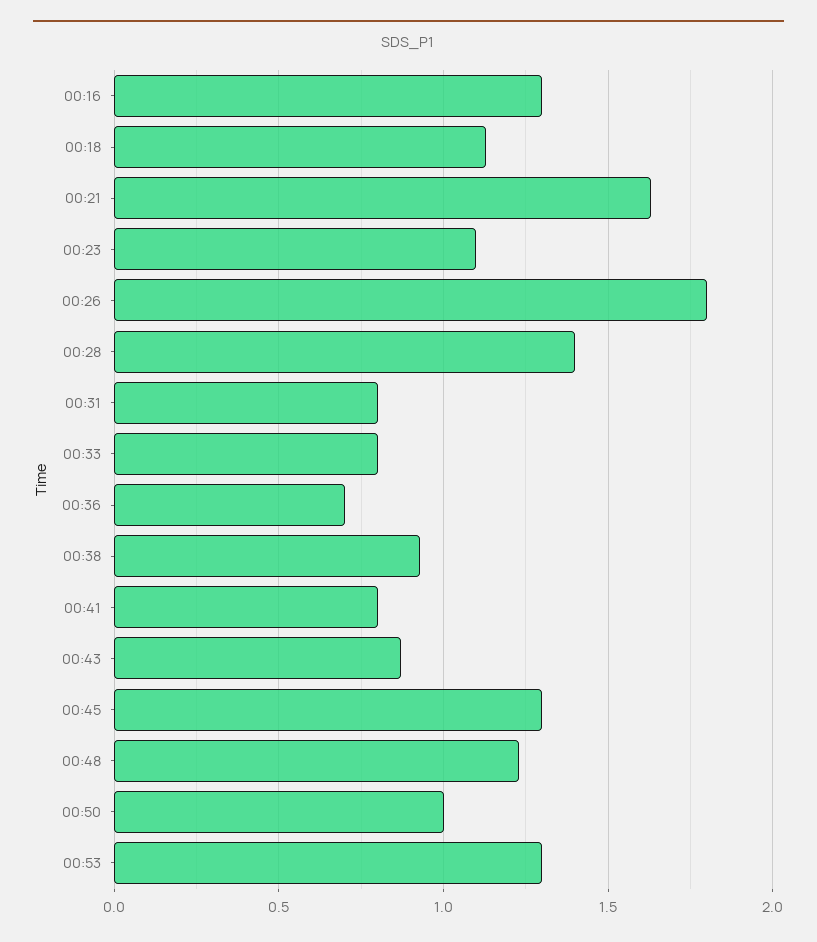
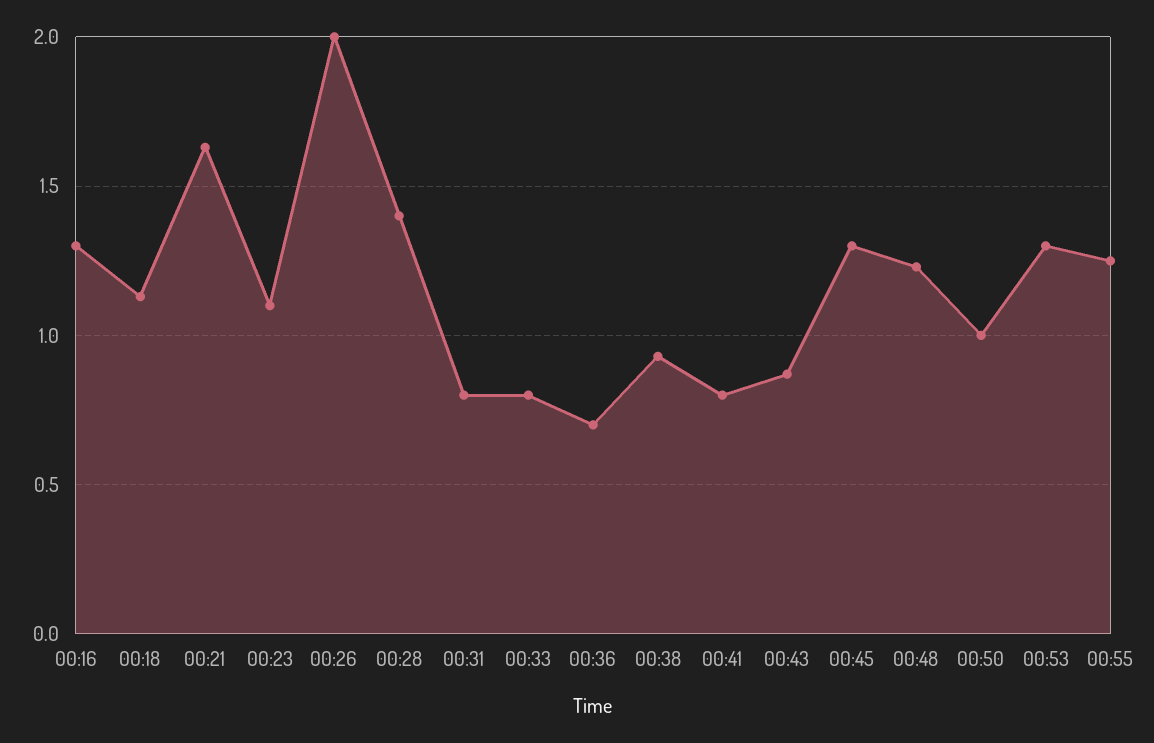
00:26: 1.8 -> 2
00:55: none -> 1.25

